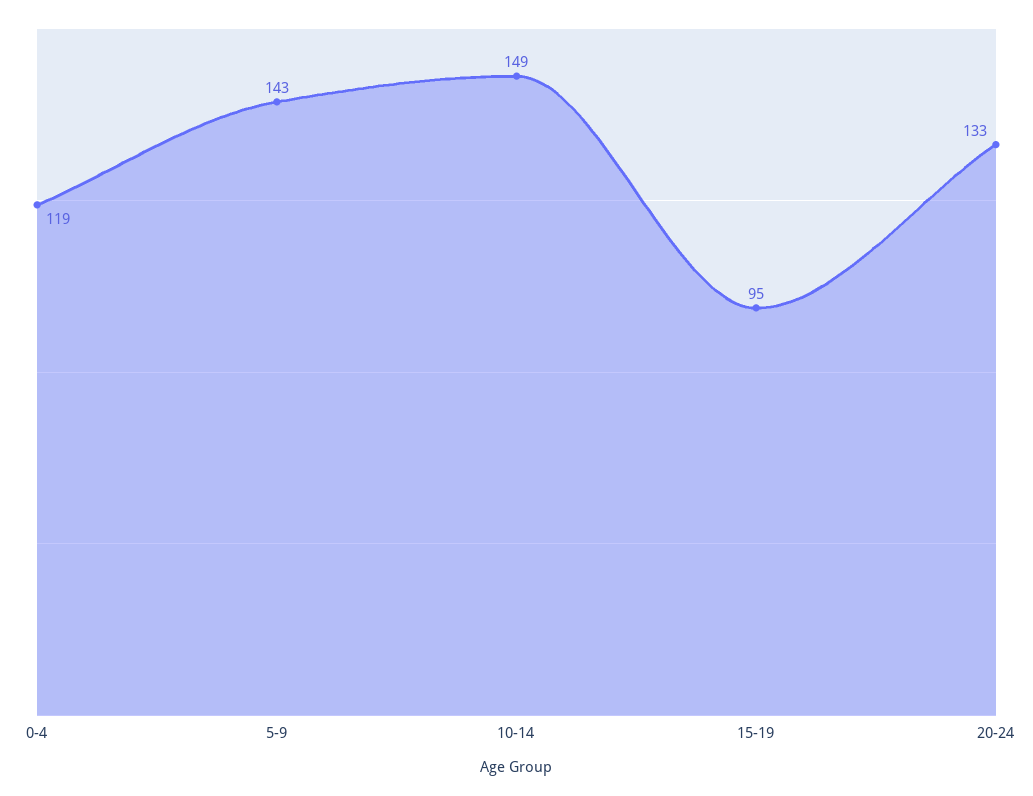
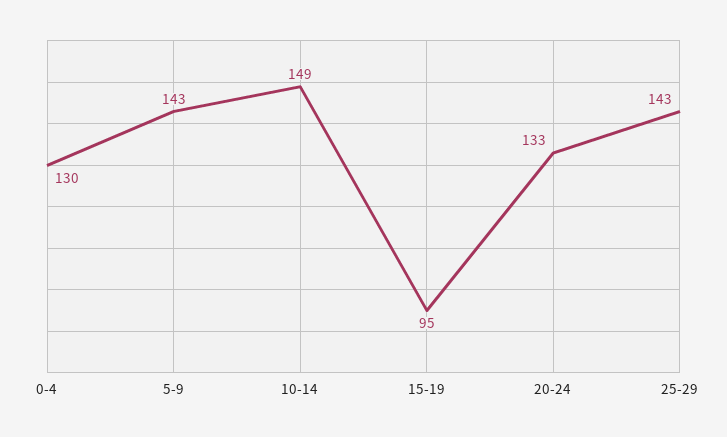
0-4: 119 -> 130
25-29: none -> 143

